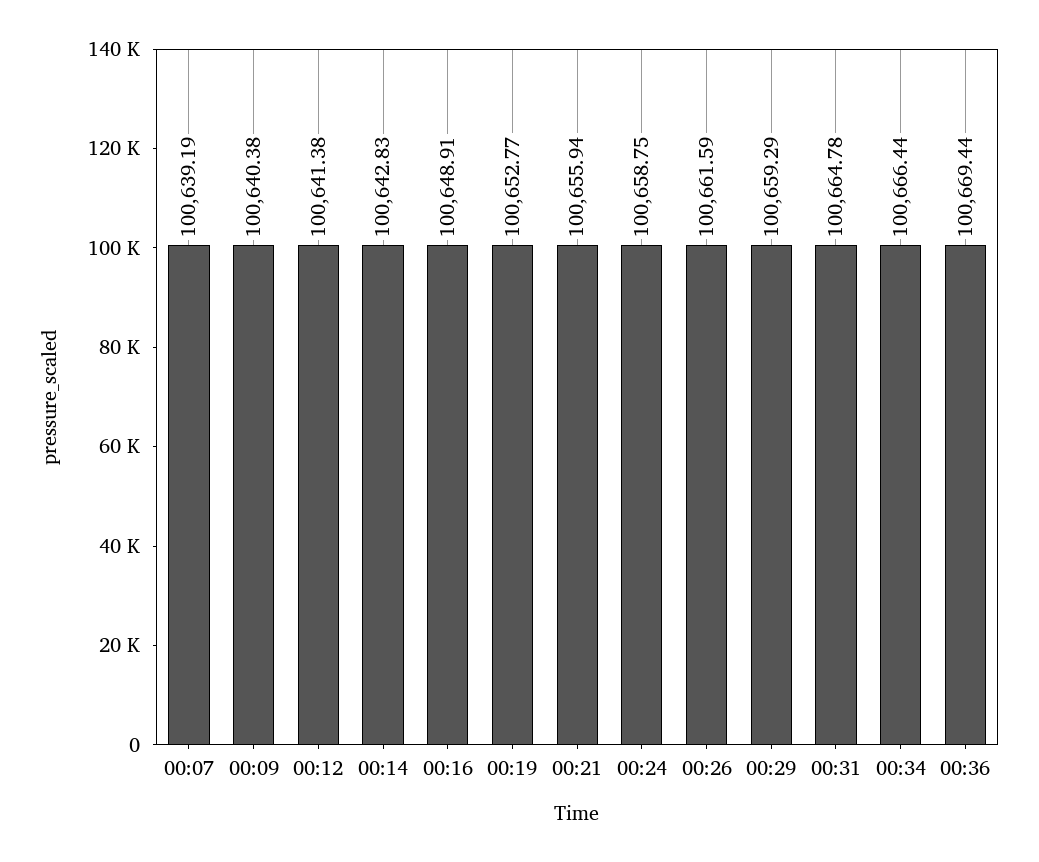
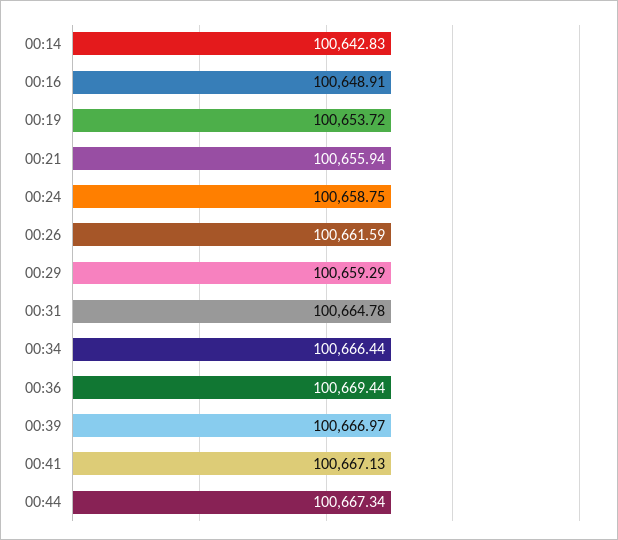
00:07: 100639.19 -> none
00:09: 100640.38 -> none
00:12: 100641.38 -> none
00:19: 100652.77 -> 100653.72
00:39: none -> 100666.97
00:41: none -> 100667.13
00:44: none -> 100667.34

